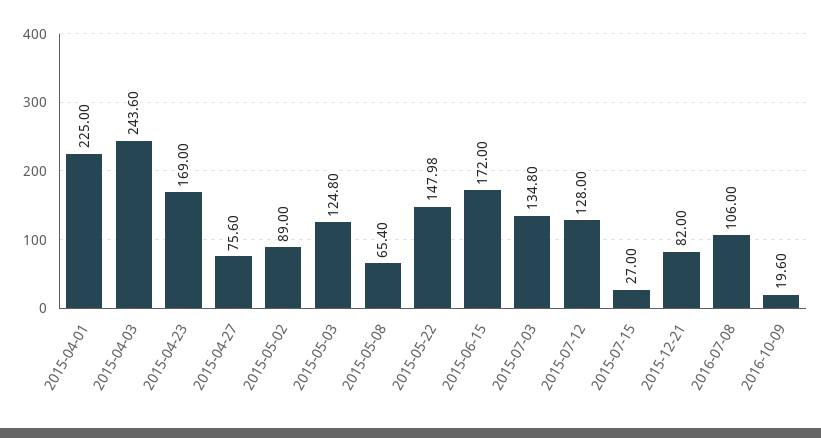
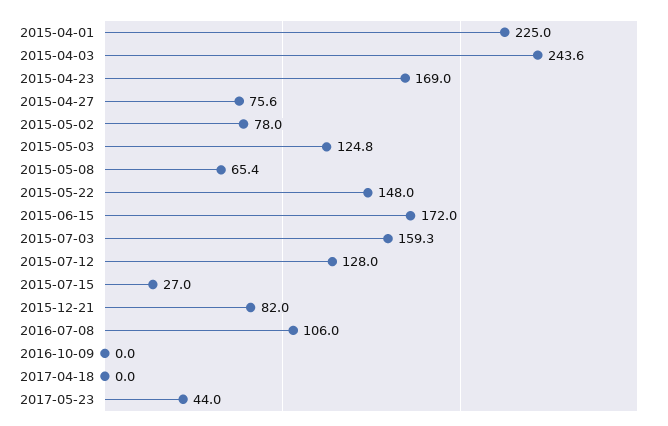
2015-05-02: 89 -> 78
2015-07-03: 134.8 -> 159.3
2016-10-09: 19.6 -> 0
2017-04-18: none -> 0
2017-05-23: none -> 44

